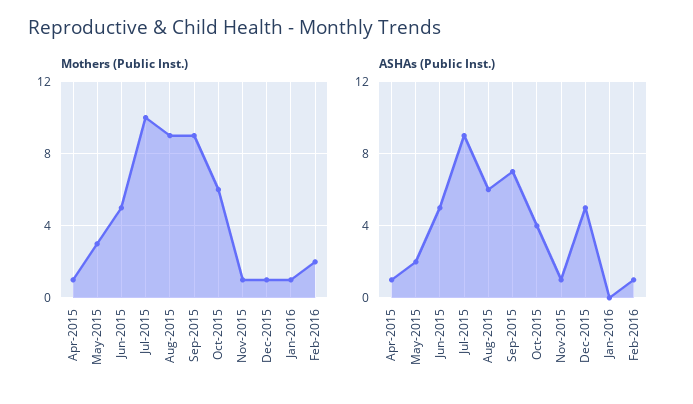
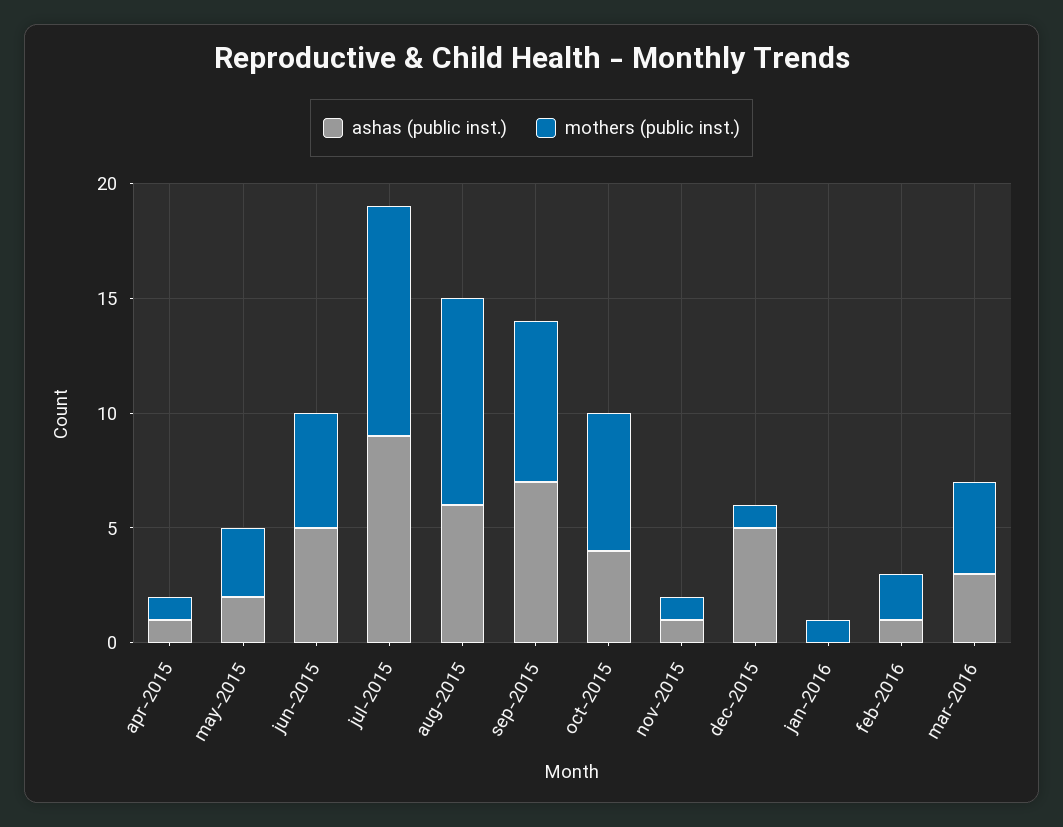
Mothers (Public Inst.), Sep-2015: 9 -> 7
ASHAs (Public Inst.), mar-2016: none -> 3
Mothers (Public Inst.), mar-2016: none -> 4

